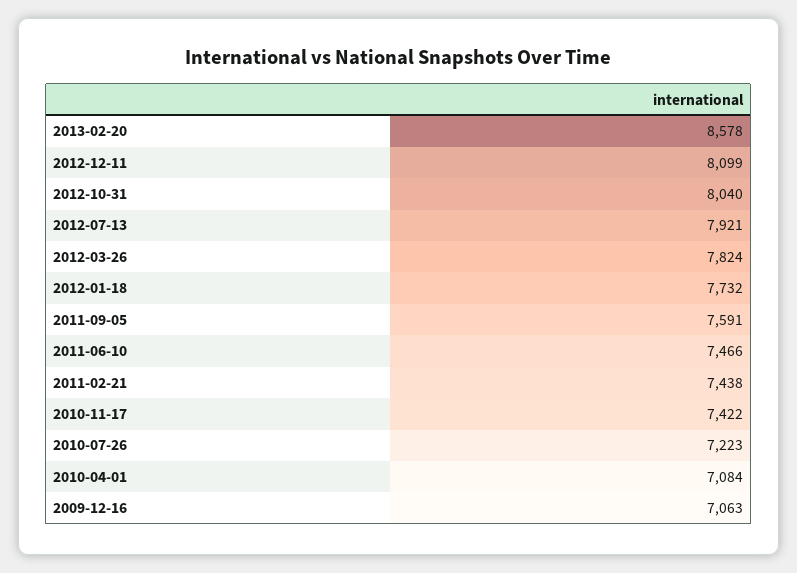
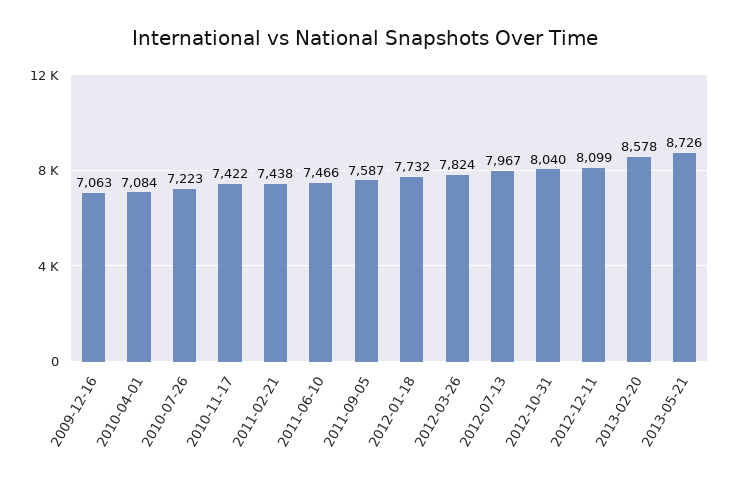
2012-07-13: 7921 -> 7967
2011-09-05: 7591 -> 7587
2013-05-21: none -> 8726

